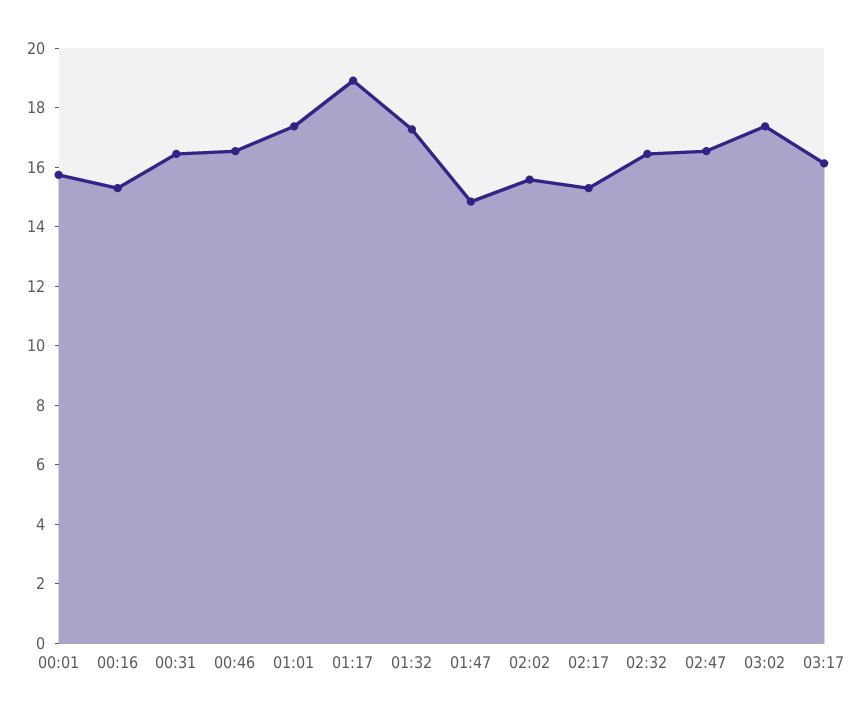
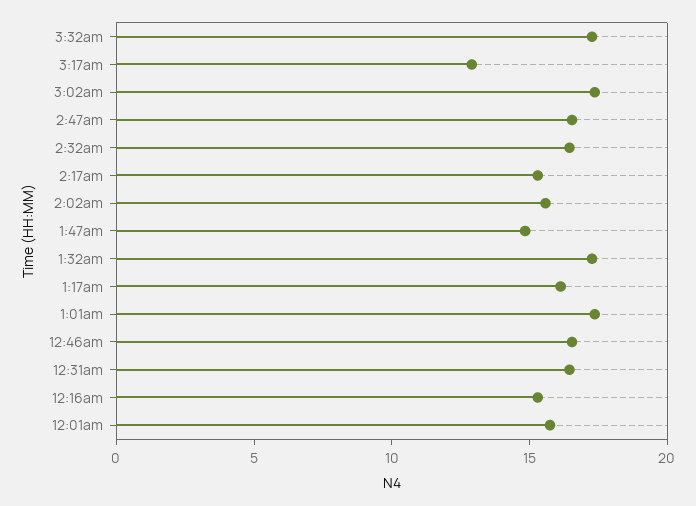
01:17: 19 -> 16
03:17: 16 -> 13
3:32am: none -> 17

